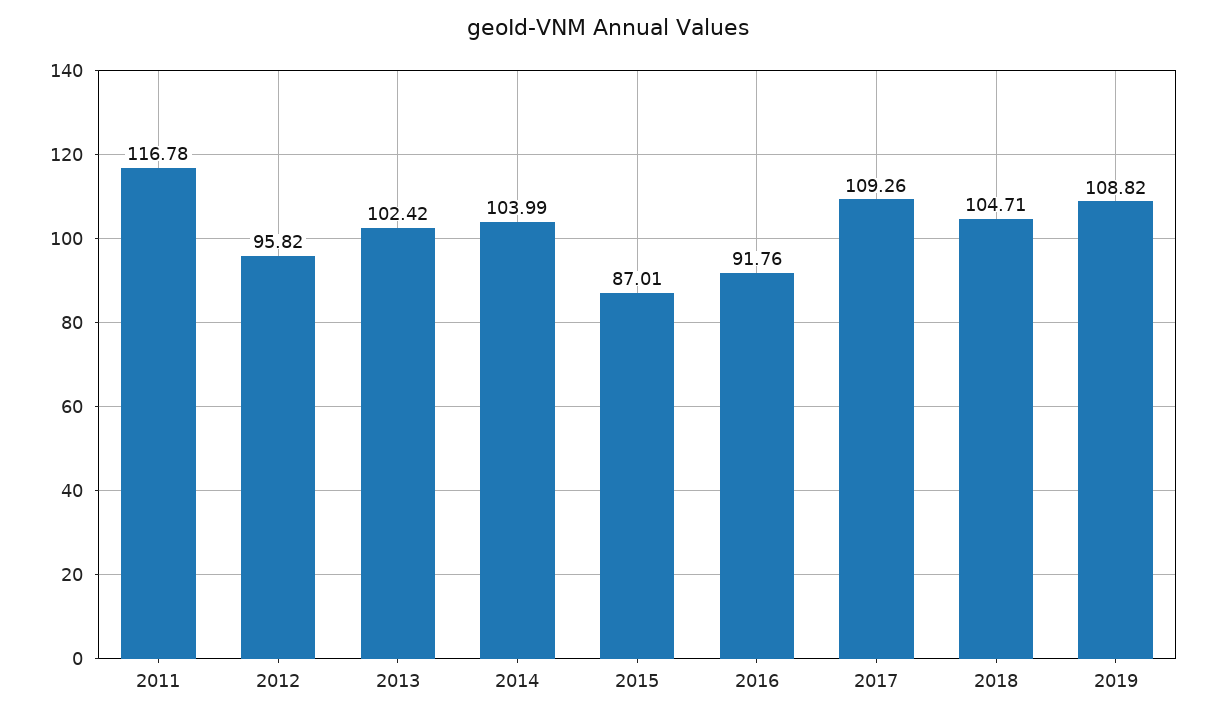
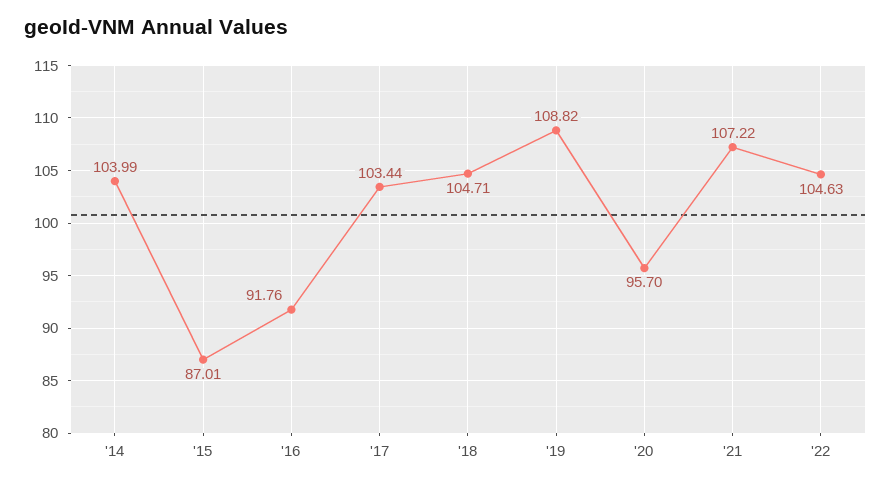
2011: 116.78 -> none
2012: 95.82 -> none
2013: 102.42 -> none
2017: 109.26 -> 103.44
'20: none -> 95.7
'21: none -> 107.22
'22: none -> 104.63

